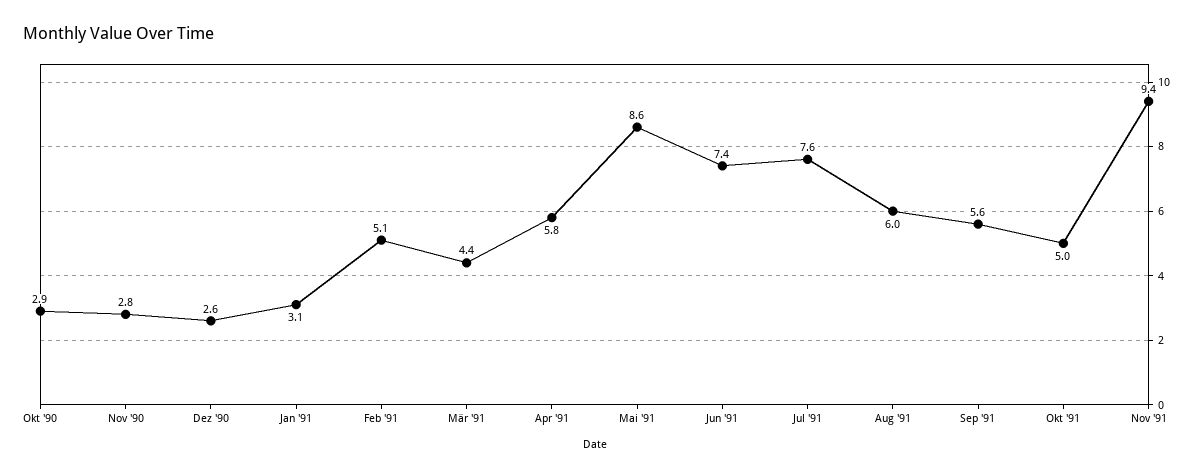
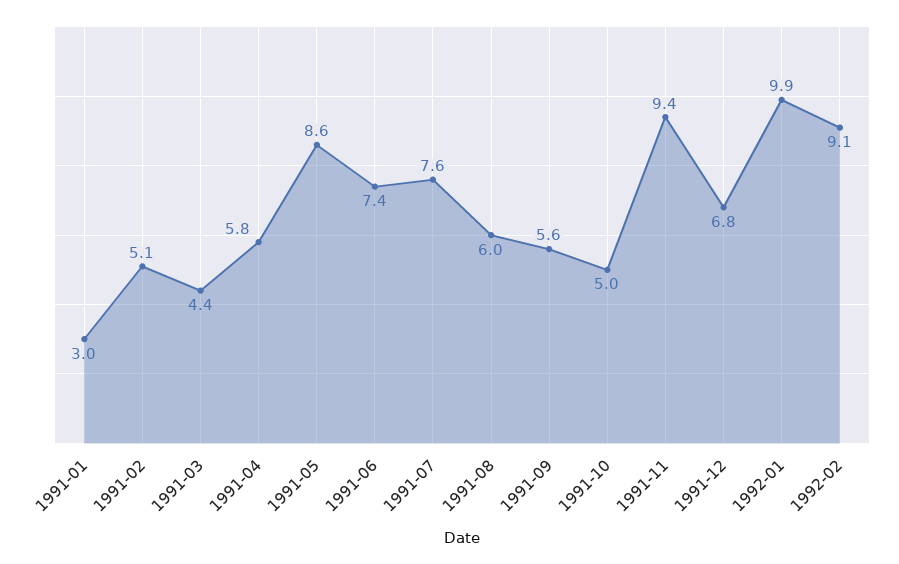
Okt '90: 2.9 -> none
Nov '90: 2.8 -> none
Dez '90: 2.6 -> none
Jan '91: 3.1 -> 3
1991-12: none -> 6.8
1992-01: none -> 9.9
1992-02: none -> 9.1

